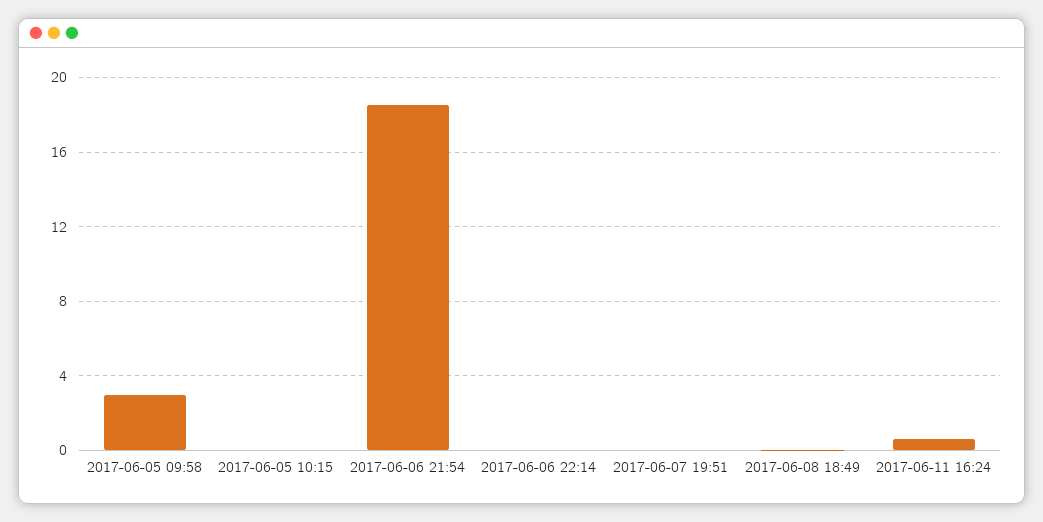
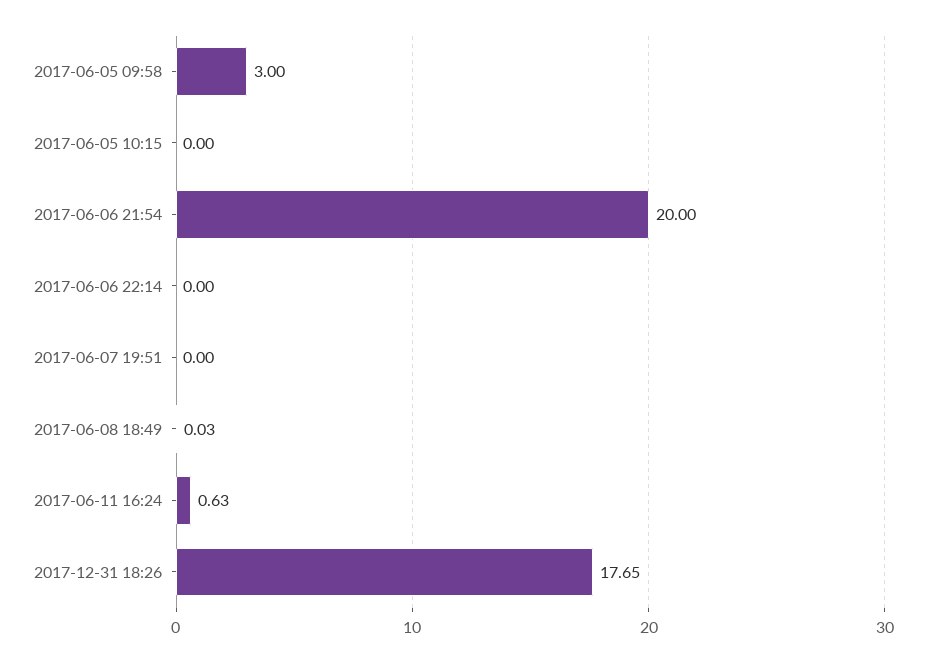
2017-06-06 21:54: 18.5 -> 20
2017-12-31 18:26: none -> 17.65

